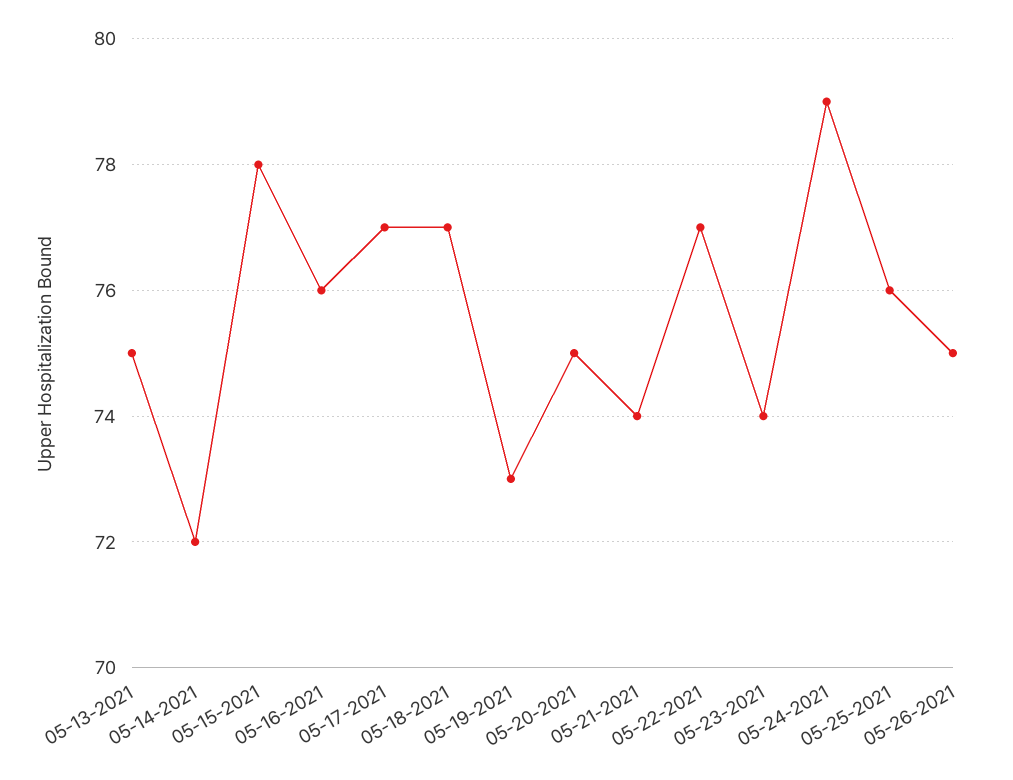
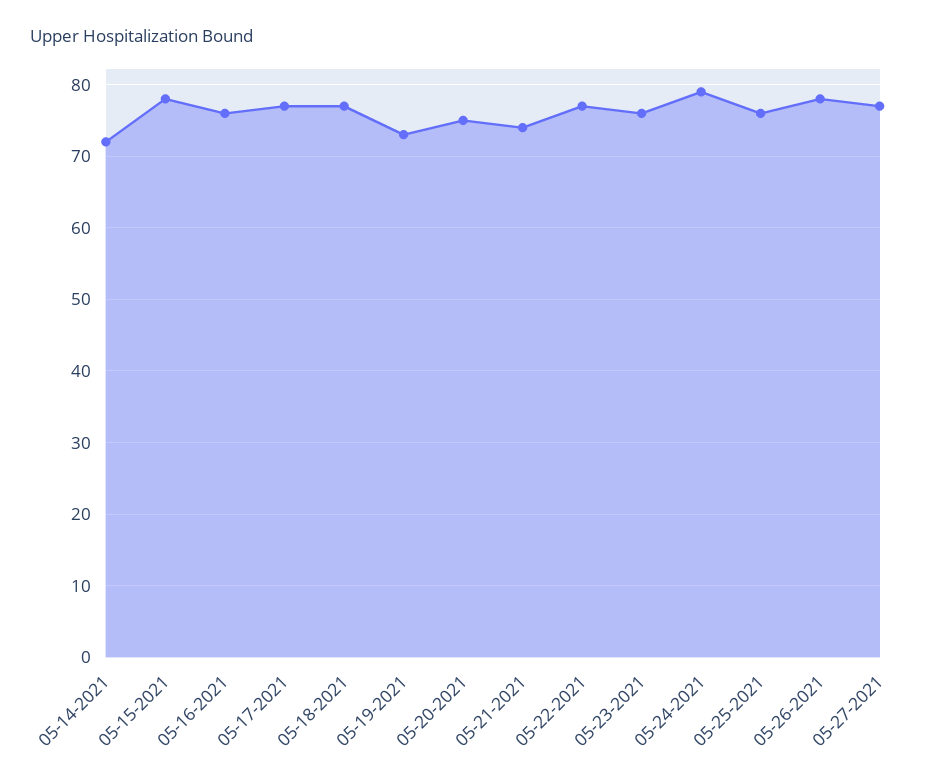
05-13-2021: 75 -> none
05-23-2021: 74 -> 76
05-26-2021: 75 -> 78
05-27-2021: none -> 77

